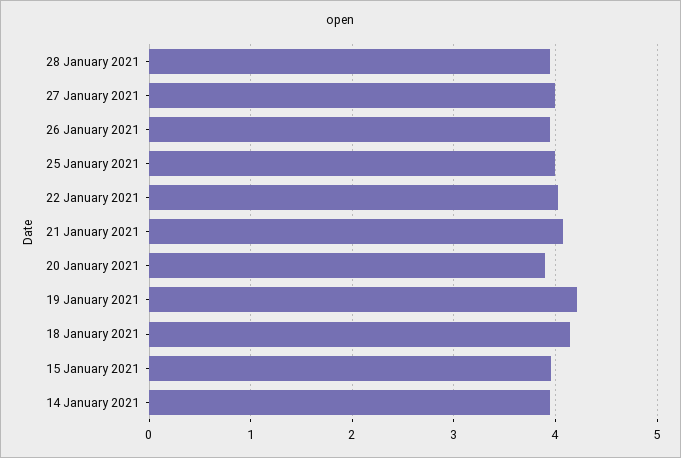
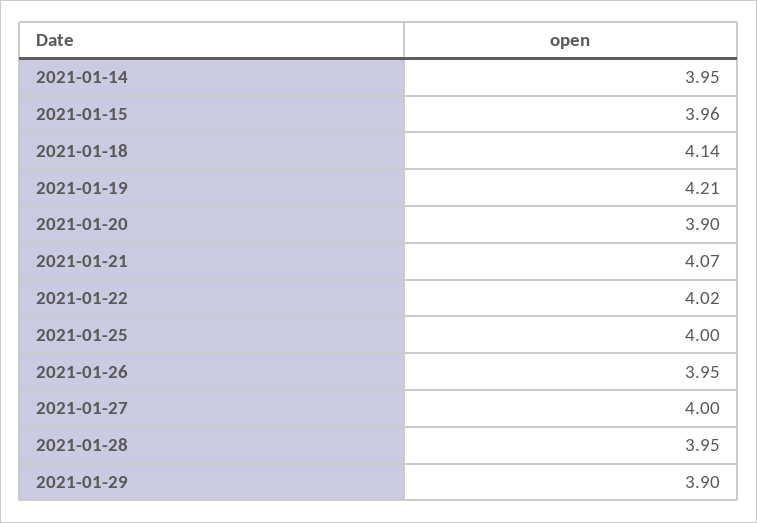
2021-01-29: none -> 3.9

